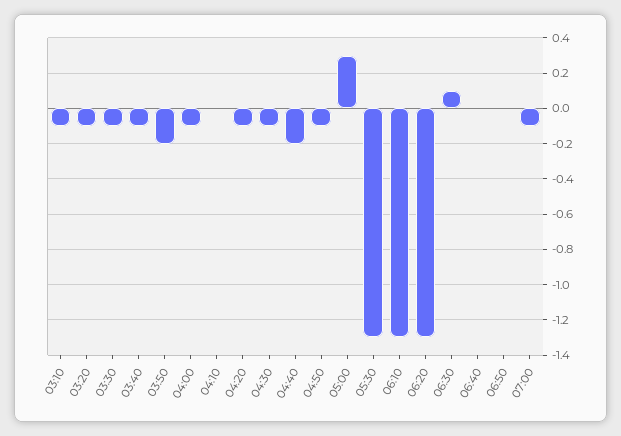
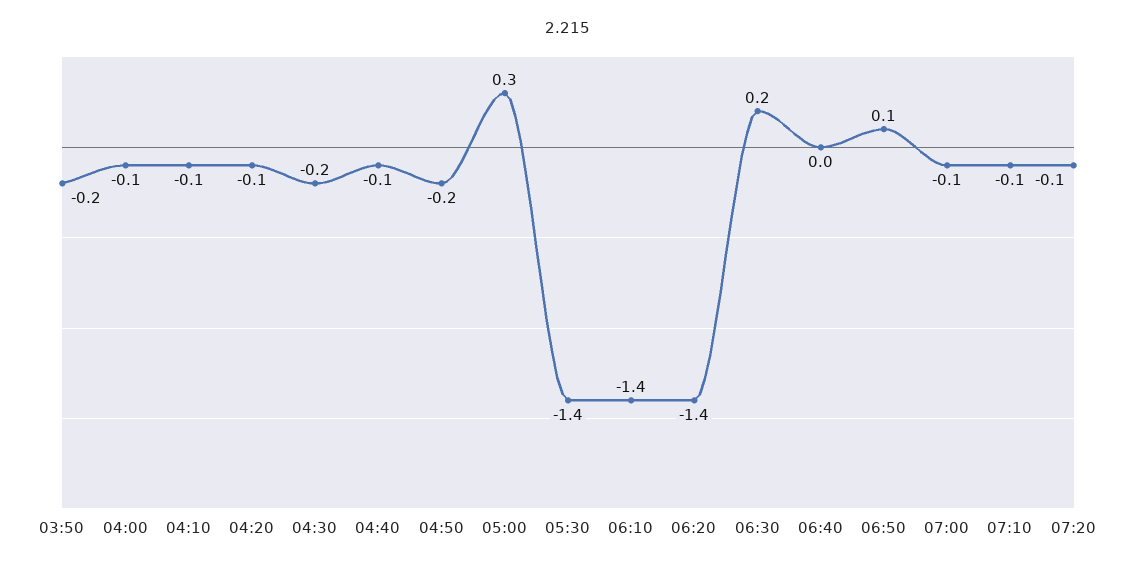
03:10: -0.1 -> none
03:20: -0.1 -> none
03:30: -0.1 -> none
03:40: -0.1 -> none
04:10: 0 -> -0.1
04:30: -0.1 -> -0.2
04:40: -0.2 -> -0.1
04:50: -0.1 -> -0.2
05:30: -1.3 -> -1.4
06:10: -1.3 -> -1.4
06:20: -1.3 -> -1.4
06:30: 0.1 -> 0.2
06:50: 0 -> 0.1
07:10: none -> -0.1
07:20: none -> -0.1

